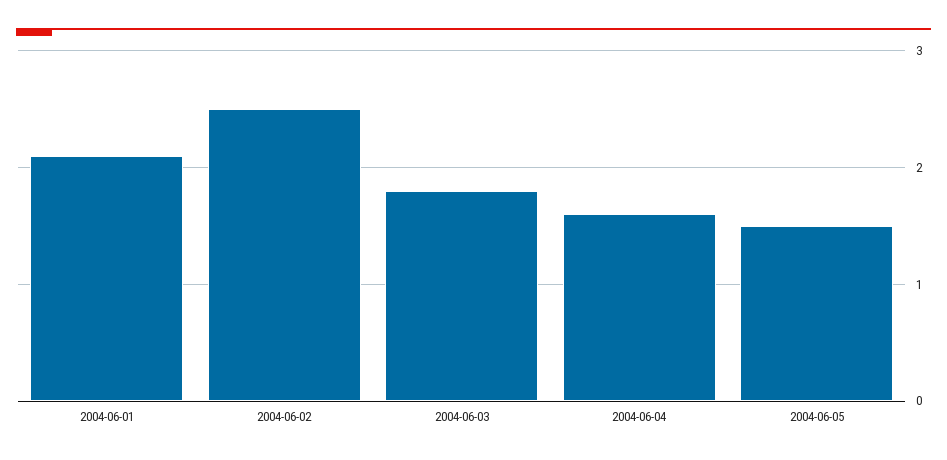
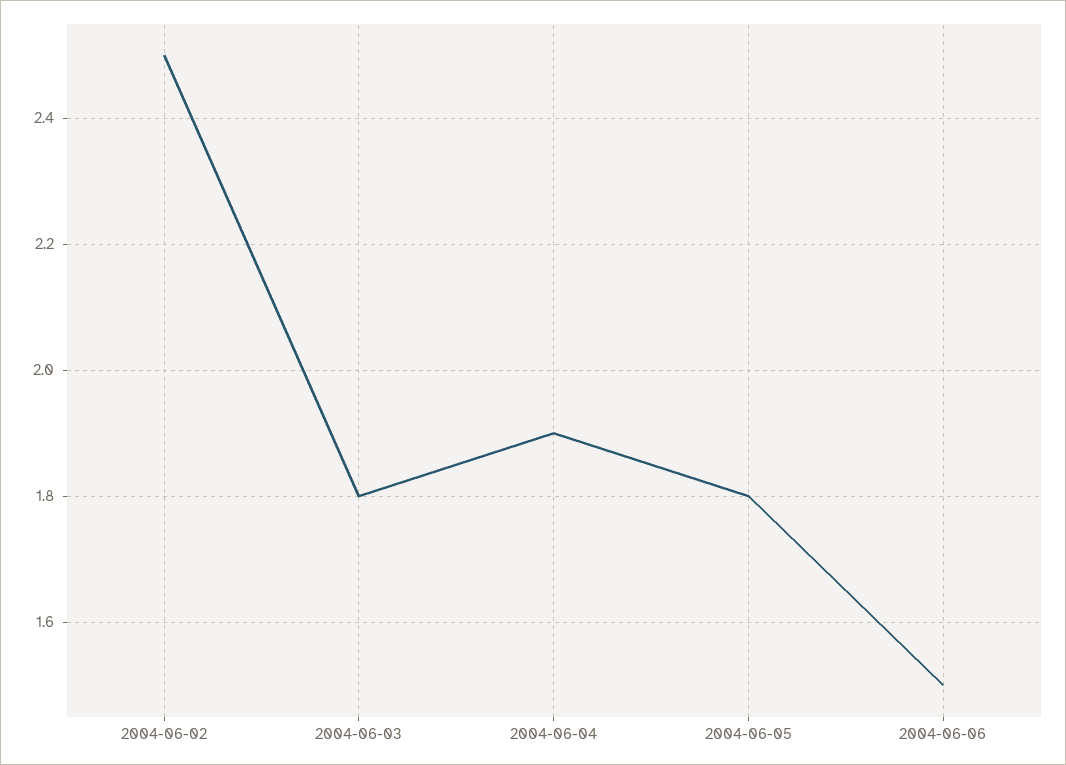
2004-06-01: 2.1 -> none
2004-06-04: 1.6 -> 1.9
2004-06-05: 1.5 -> 1.8
2004-06-06: none -> 1.5

